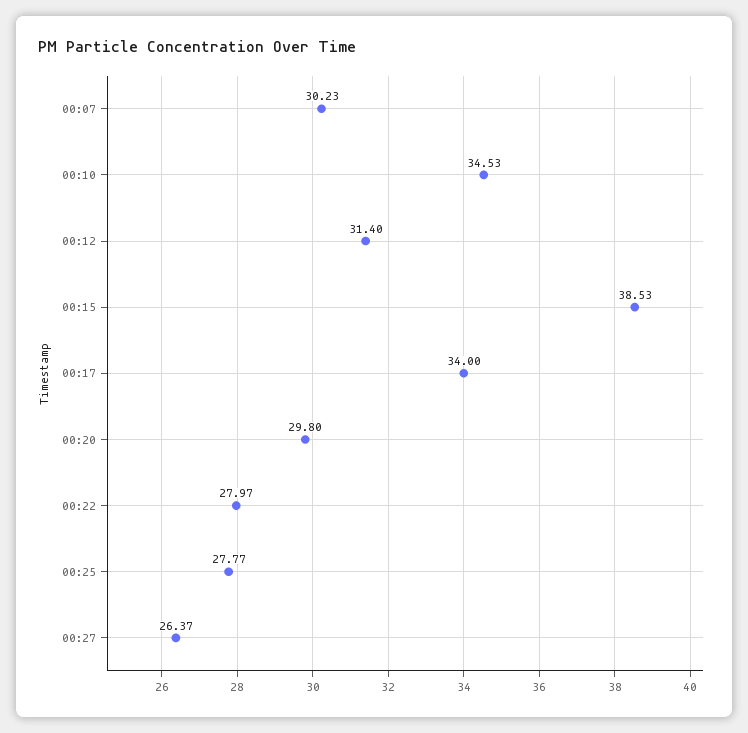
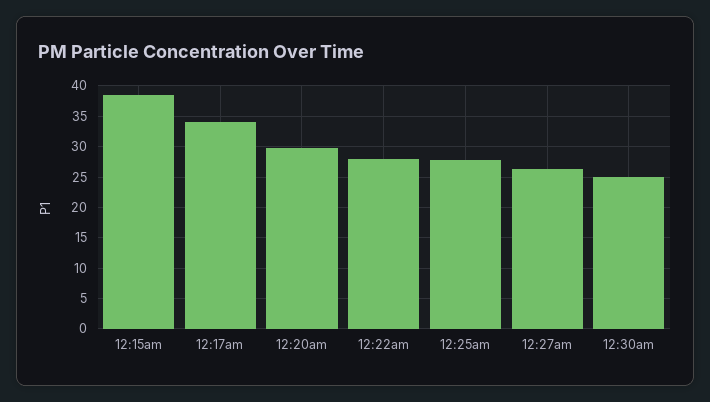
00:07: 30.23 -> none
00:10: 34.53 -> none
00:12: 31.4 -> none
12:30am: none -> 25

